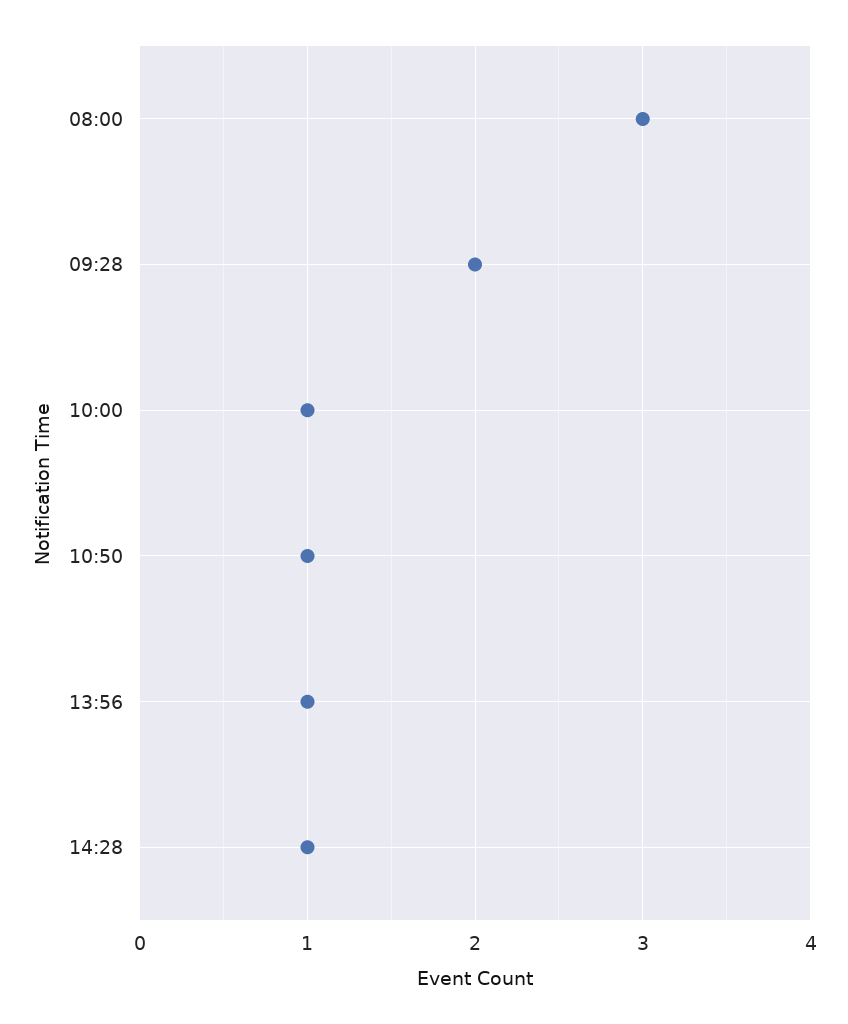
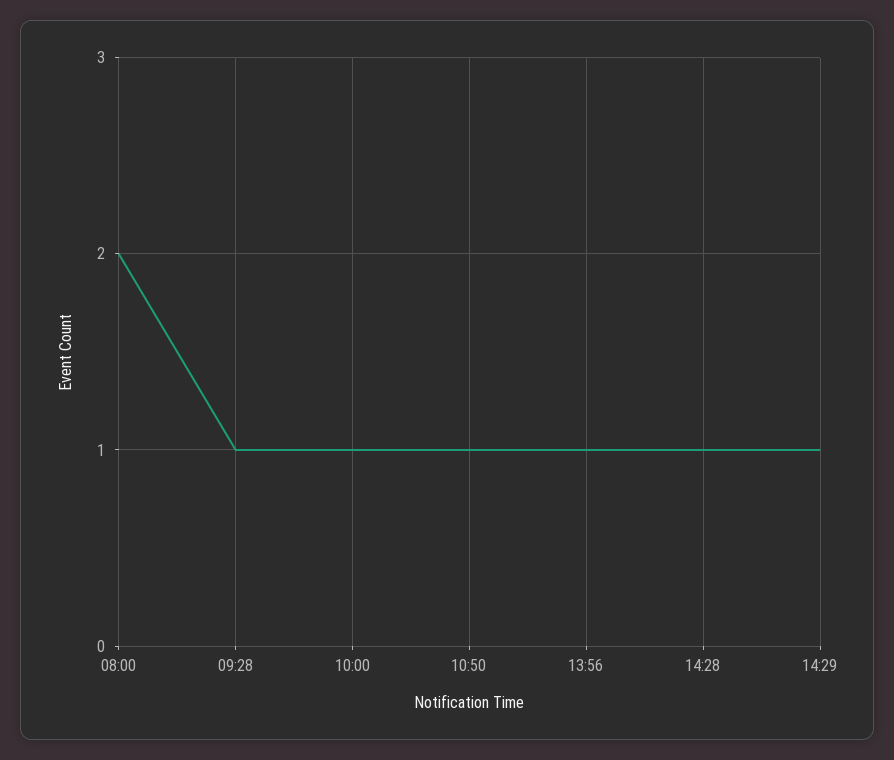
08:00: 3 -> 2
09:28: 2 -> 1
14:29: none -> 1

